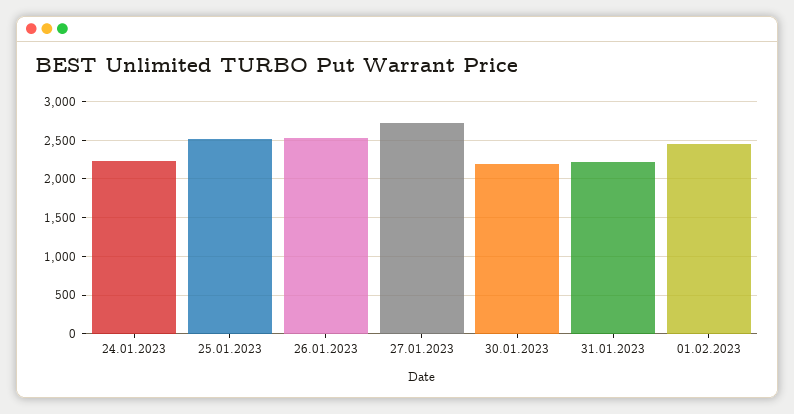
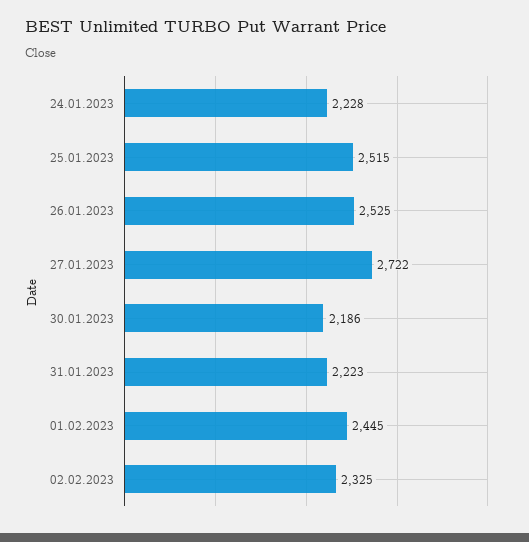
02.02.2023: none -> 2325

